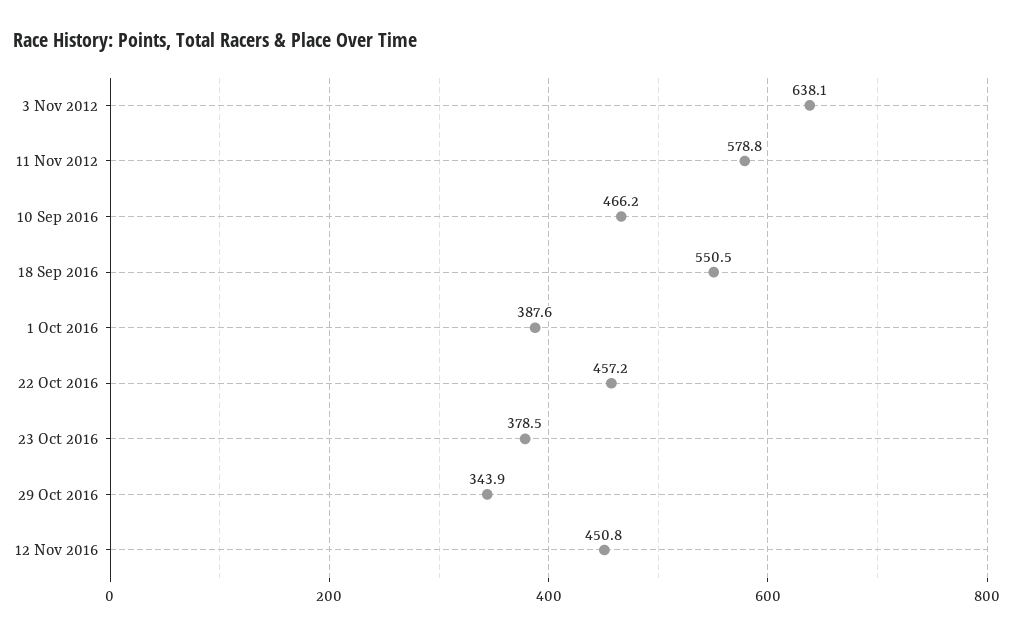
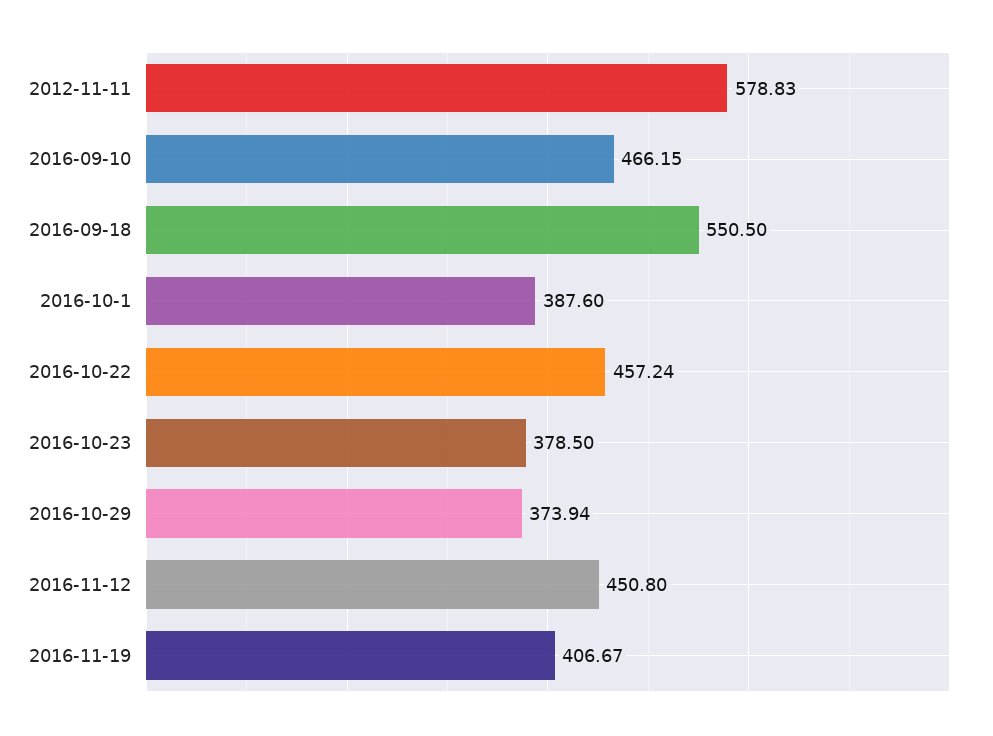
3 Nov 2012: 638.1 -> none
29 Oct 2016: 343.9 -> 373.94
2016-11-19: none -> 406.67

